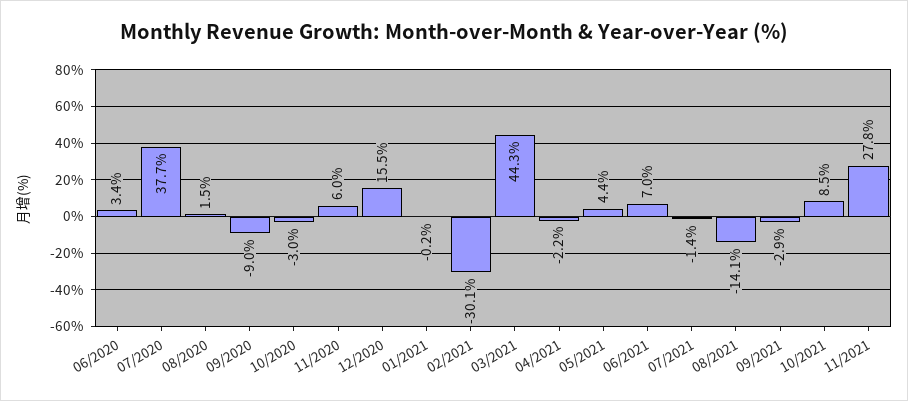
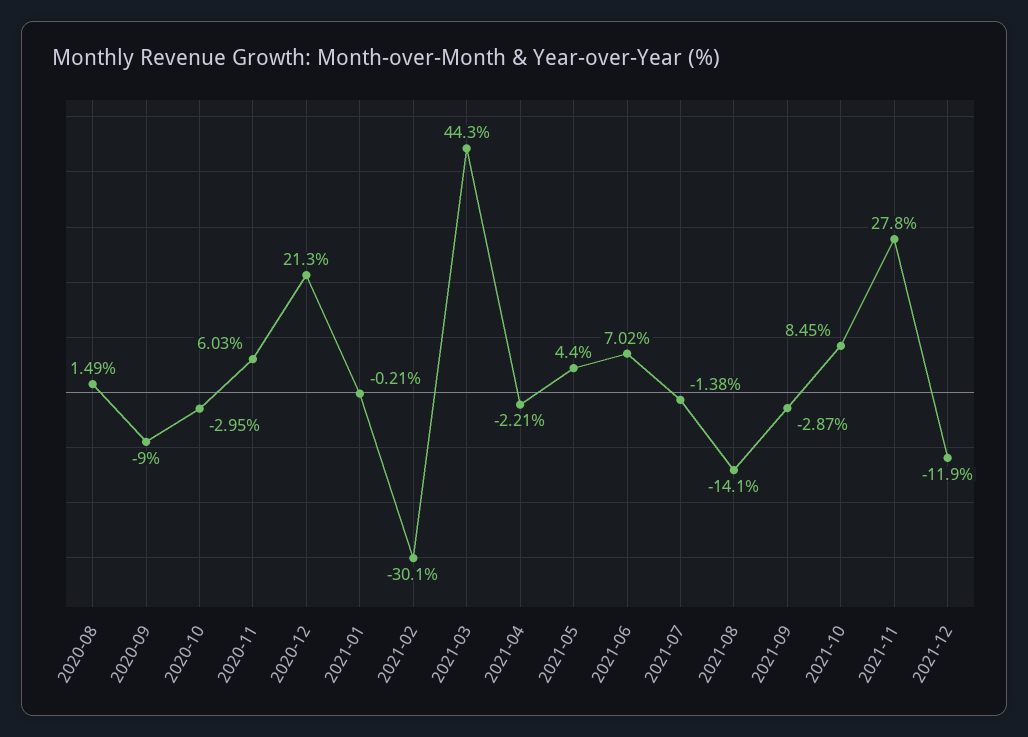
06/2020: 3.4 -> none
07/2020: 37.7 -> none
12/2020: 15.5 -> 21.3
2021-12: none -> -11.9

